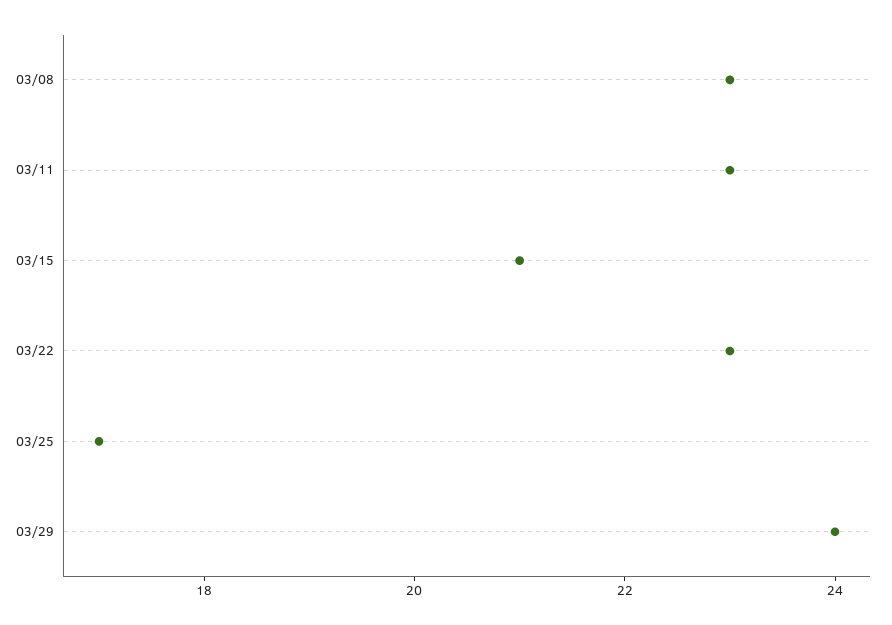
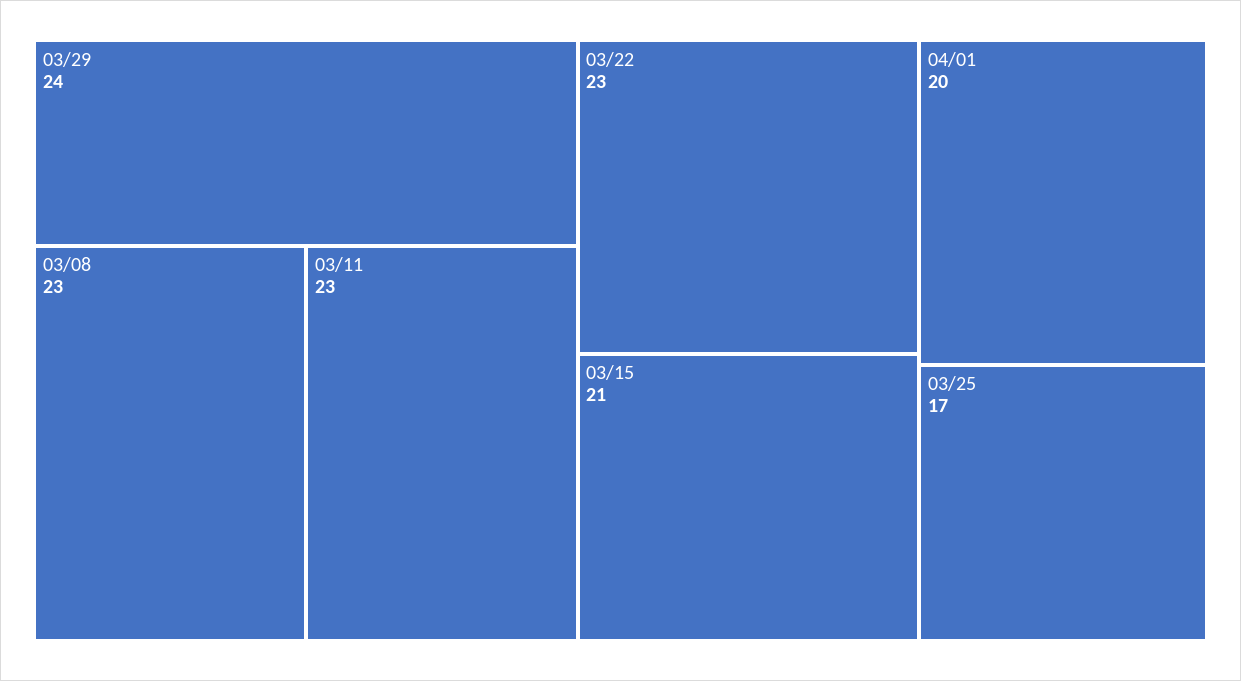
04/01: none -> 20

